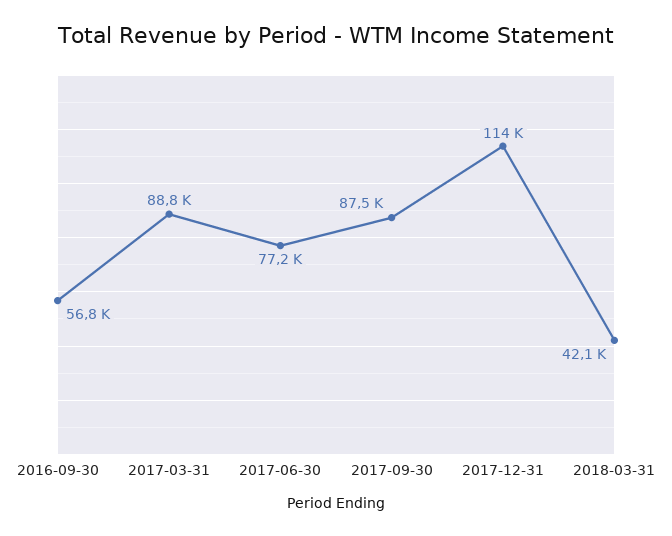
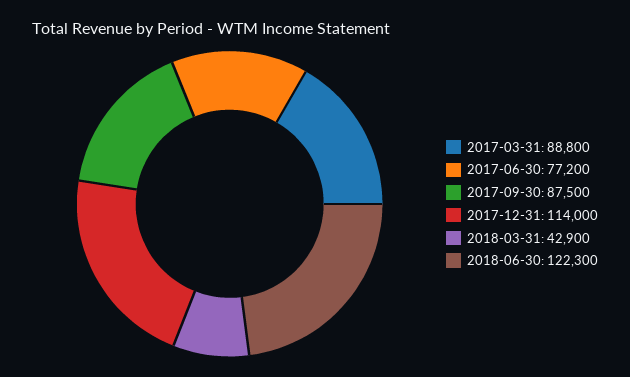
2016-09-30: 56800 -> none
2018-03-31: 42100 -> 42900
2018-06-30: none -> 122300

